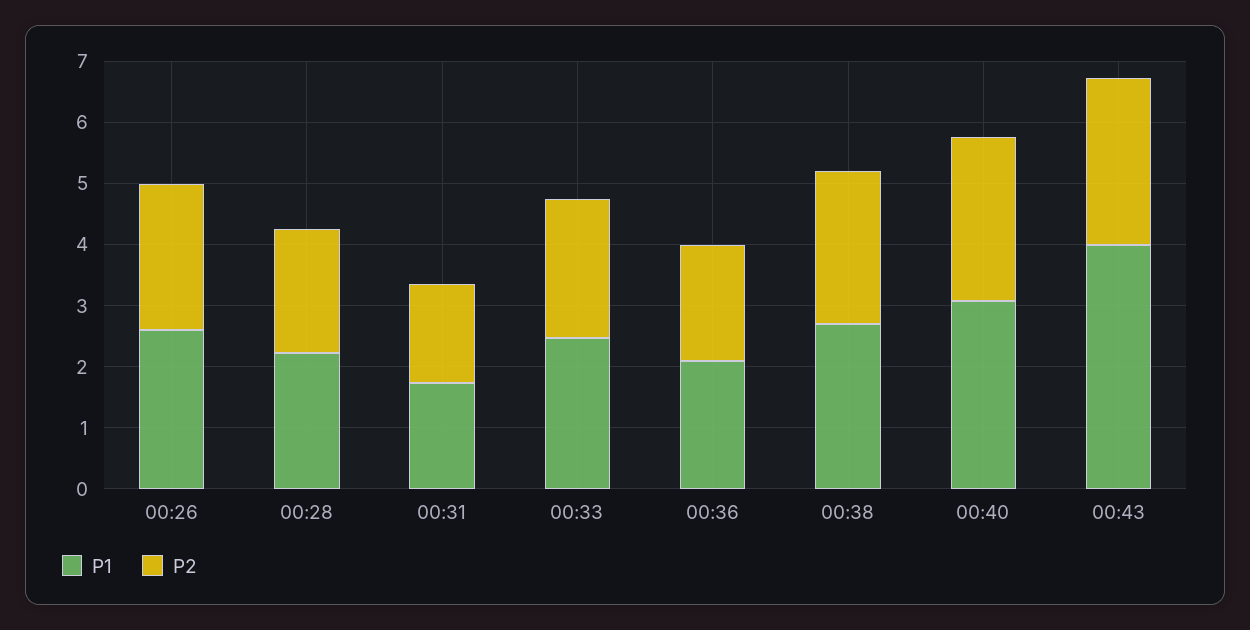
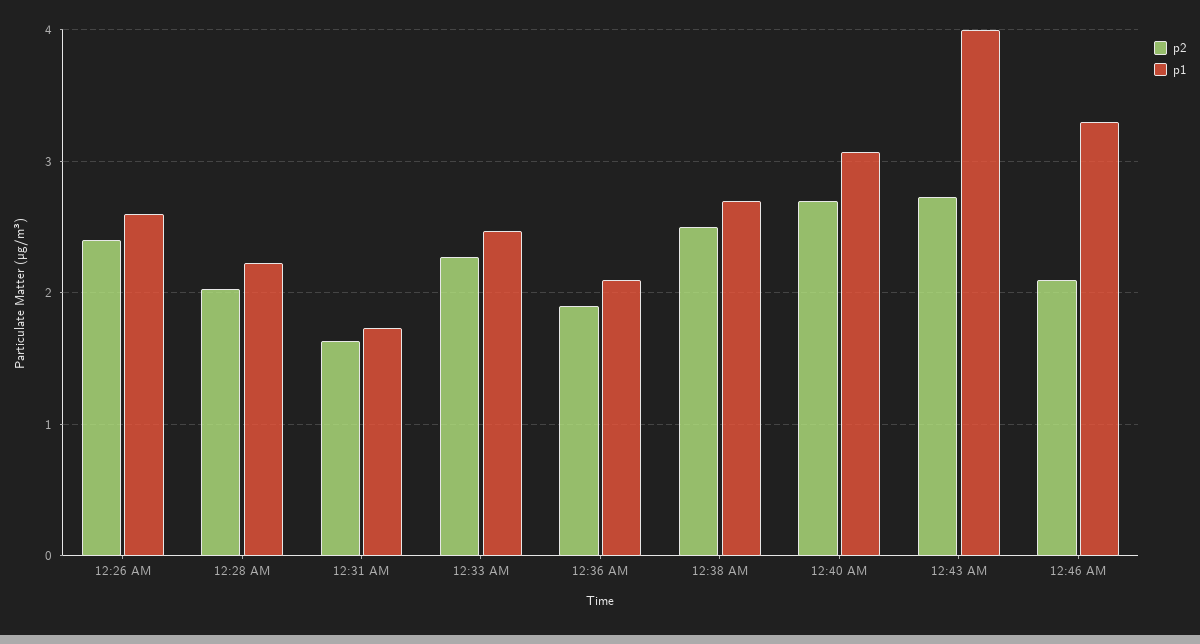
P2, 12:46 AM: none -> 2.1
P1, 12:46 AM: none -> 3.3

